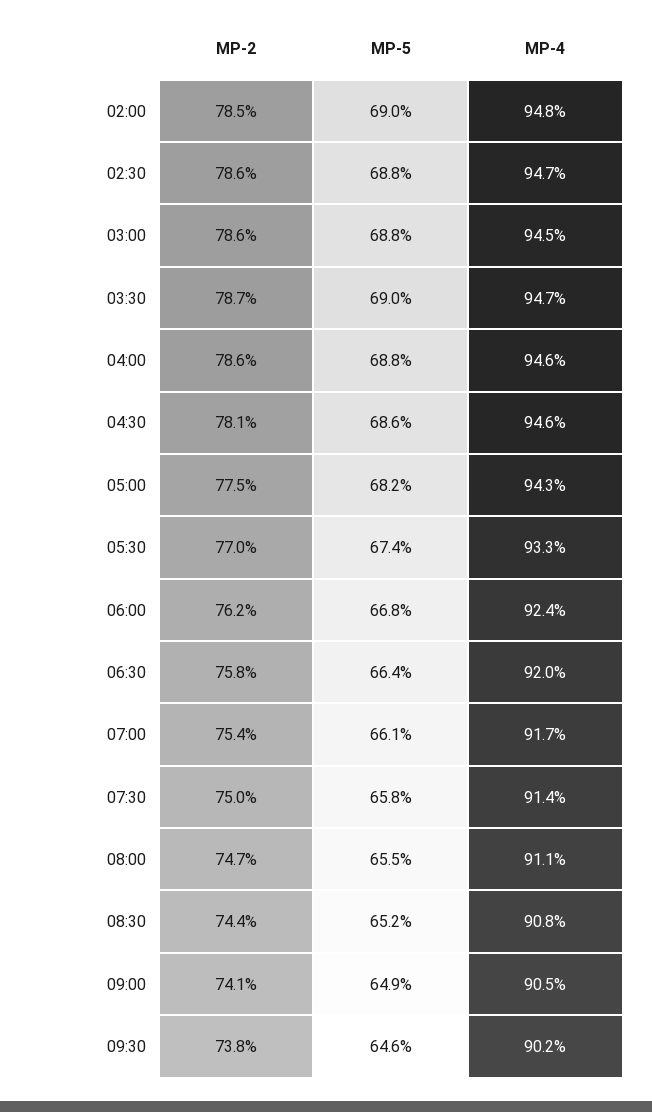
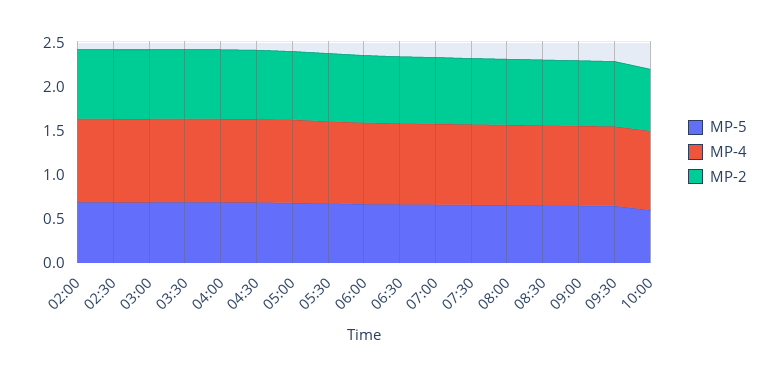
MP-5, 10:00: none -> 0.6
MP-4, 10:00: none -> 0.9
MP-2, 10:00: none -> 0.7

